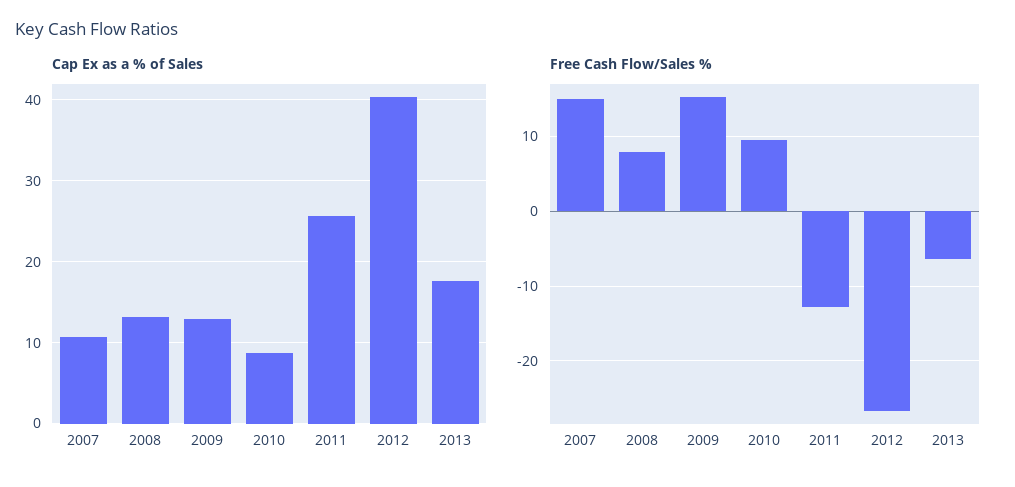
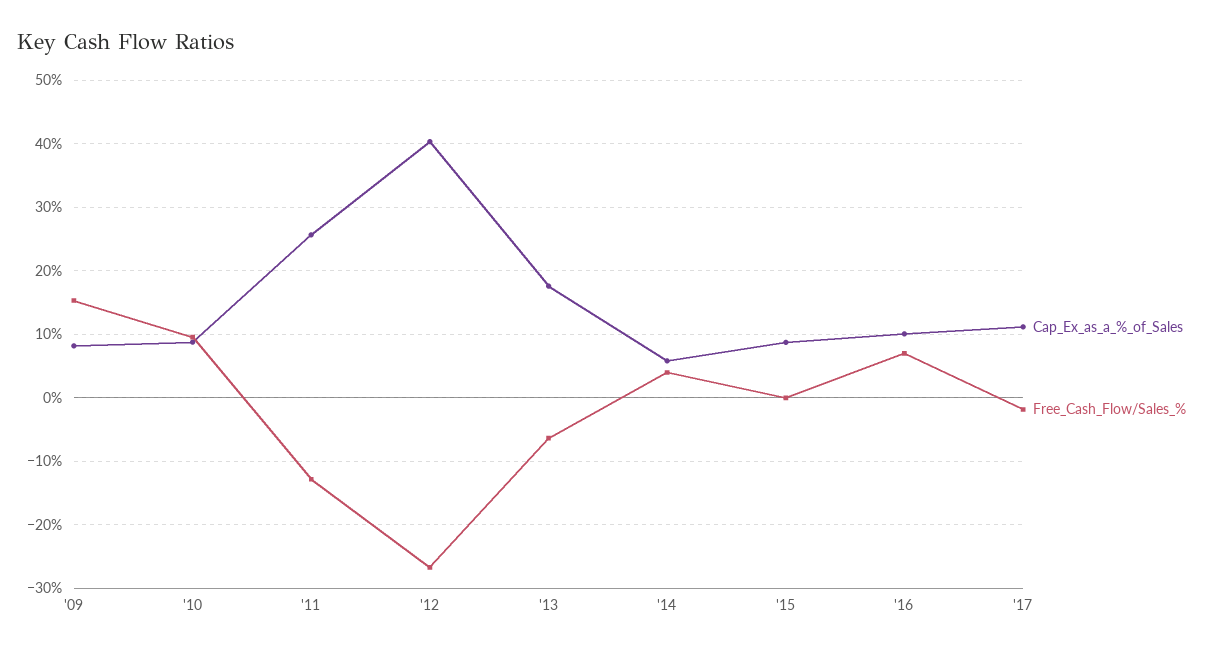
Cap Ex as a % of Sales, 2007: 11 -> none
Cap Ex as a % of Sales, 2008: 13 -> none
Cap Ex as a % of Sales, 2009: 13 -> 8
Free Cash Flow/Sales %, 2007: 15 -> none
Free Cash Flow/Sales %, 2008: 8 -> none
Cap Ex as a % of Sales, '14: none -> 6
Free Cash Flow/Sales %, '14: none -> 4
Cap Ex as a % of Sales, '15: none -> 9
Free Cash Flow/Sales %, '15: none -> 0
Cap Ex as a % of Sales, '16: none -> 10
Free Cash Flow/Sales %, '16: none -> 7
Cap Ex as a % of Sales, '17: none -> 11
Free Cash Flow/Sales %, '17: none -> -2

